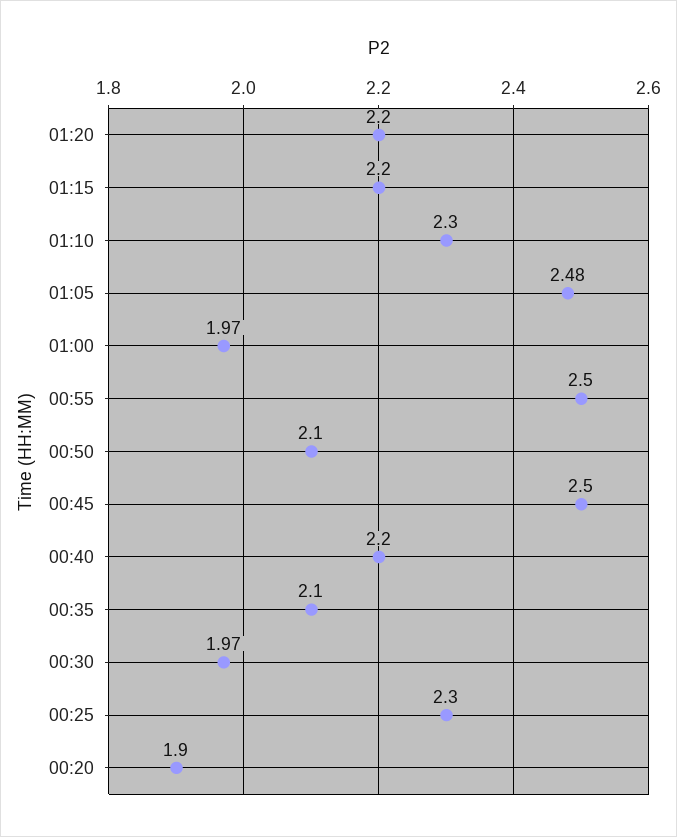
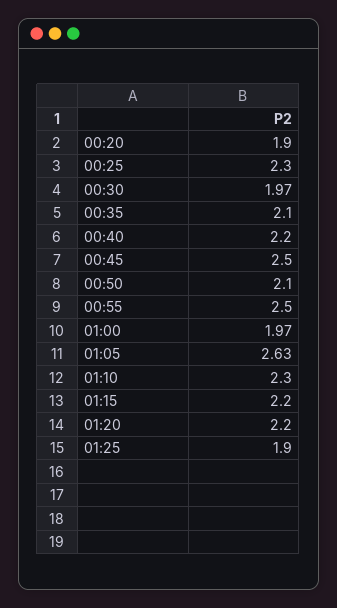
01:05: 2.48 -> 2.63
01:25: none -> 1.9

